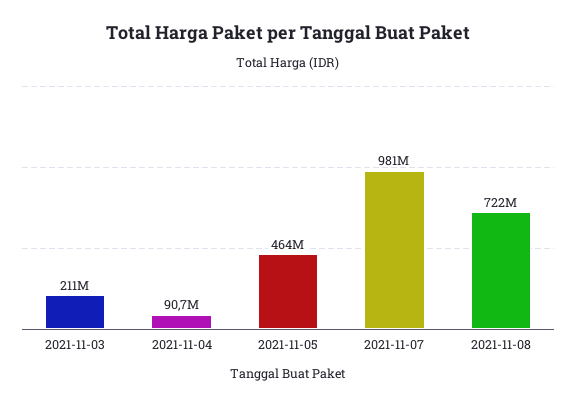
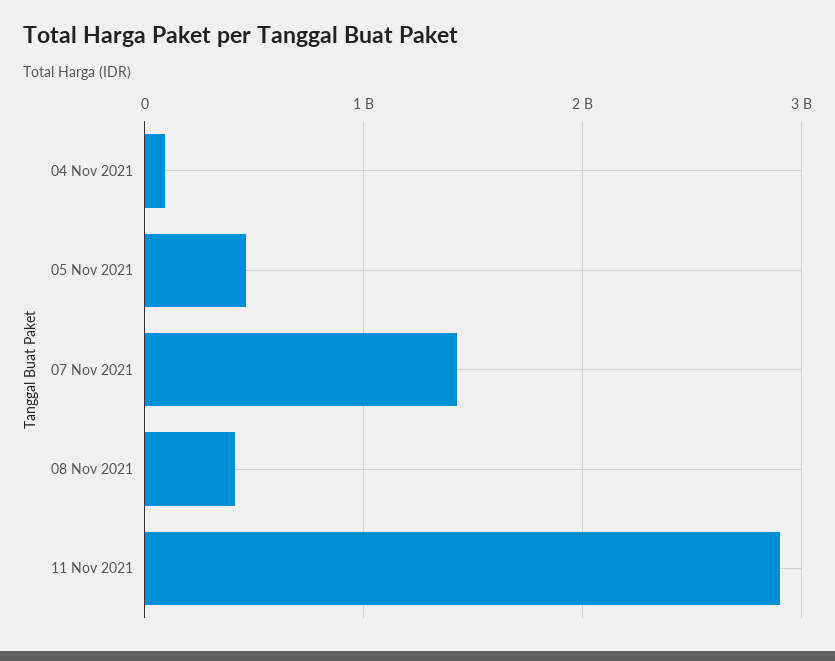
2021-11-03: 211000000 -> none
2021-11-07: 981000000 -> 1400000000
2021-11-08: 722000000 -> 400000000
11 Nov 2021: none -> 2900000000

